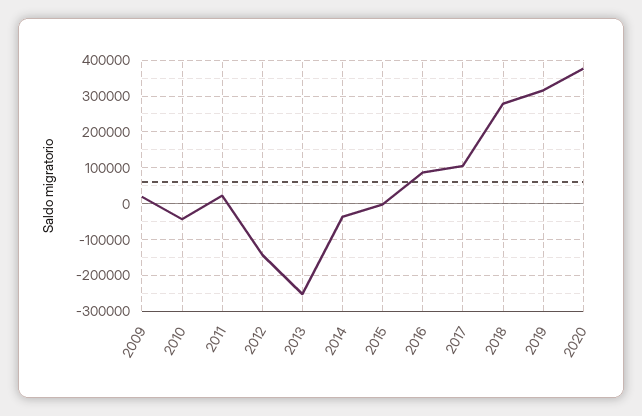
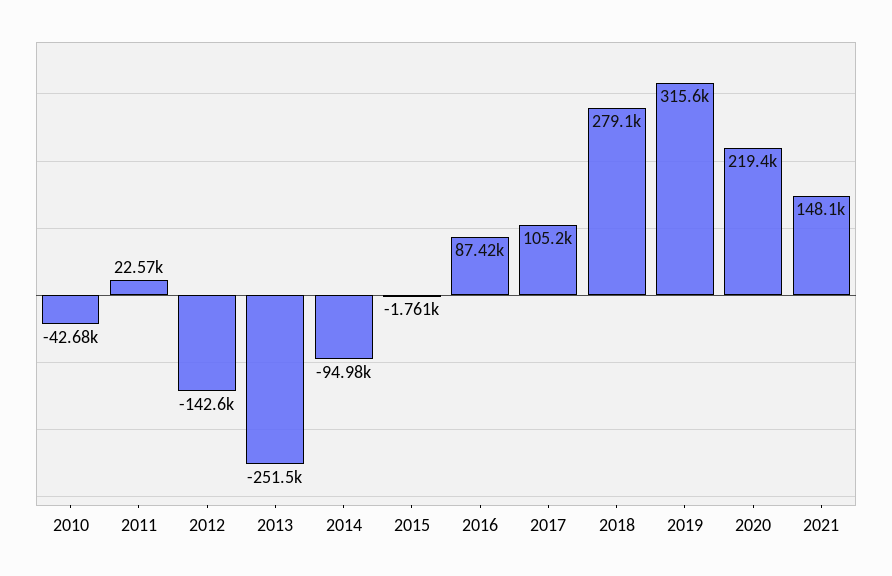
2009: 20000 -> none
2014: -40000 -> -94980
2020: 380000 -> 219400
2021: none -> 148100

